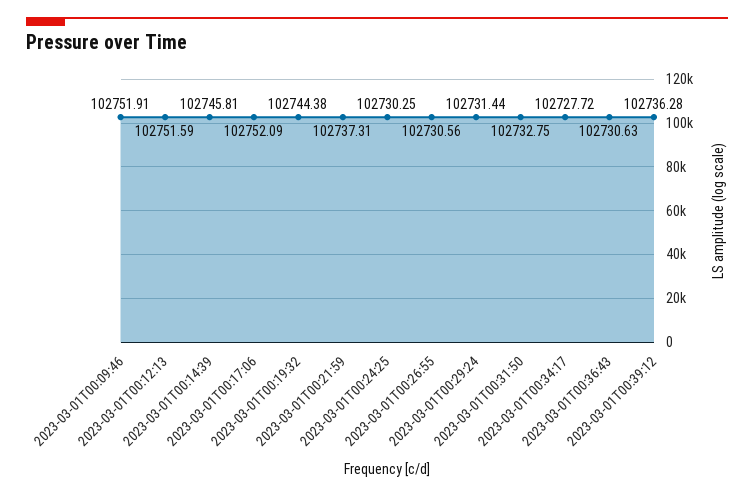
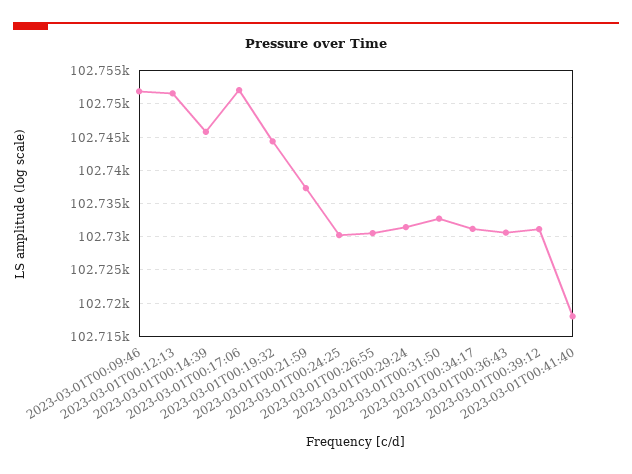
2023-03-01T00:34:17: 102727.72 -> 102731
2023-03-01T00:39:12: 102736.28 -> 102731
2023-03-01T00:41:40: none -> 102718

